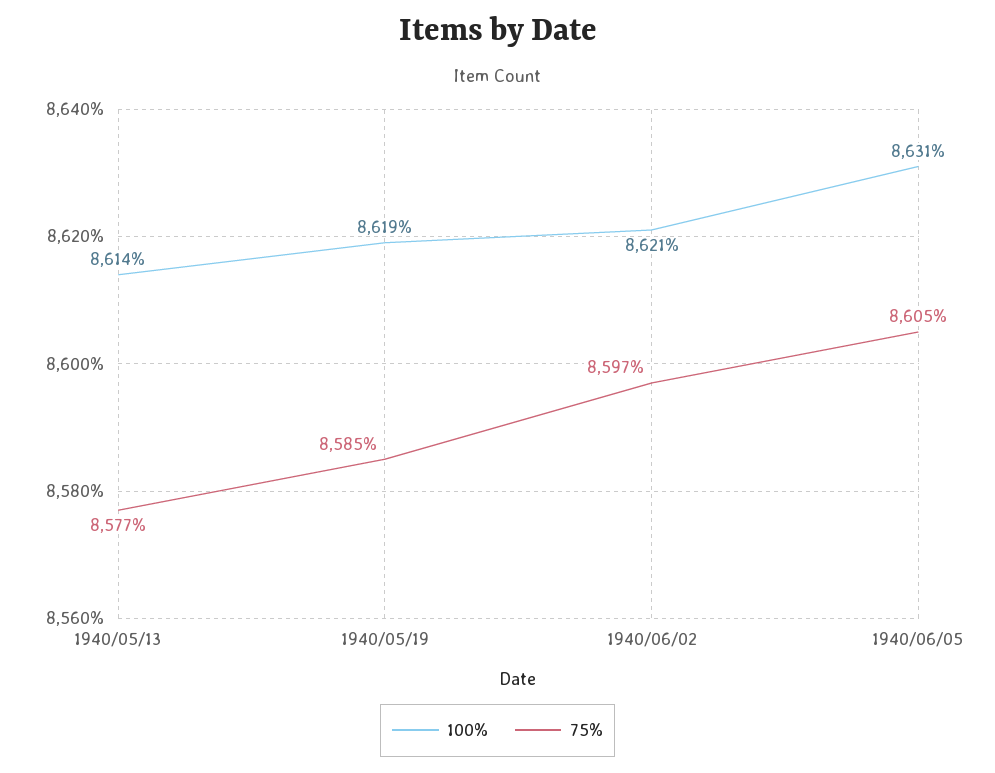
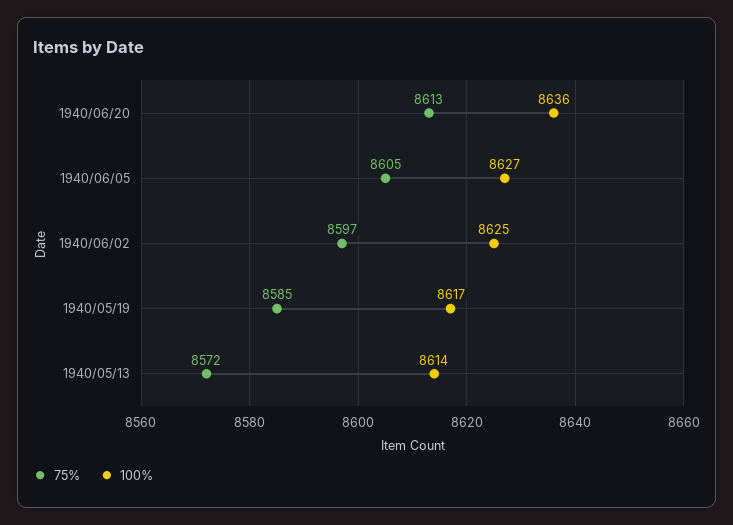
75%, 1940/05/13: 8577 -> 8572
100%, 1940/05/19: 8619 -> 8617
100%, 1940/06/02: 8621 -> 8625
100%, 1940/06/05: 8631 -> 8627
75%, 1940/06/20: none -> 8613
100%, 1940/06/20: none -> 8636

